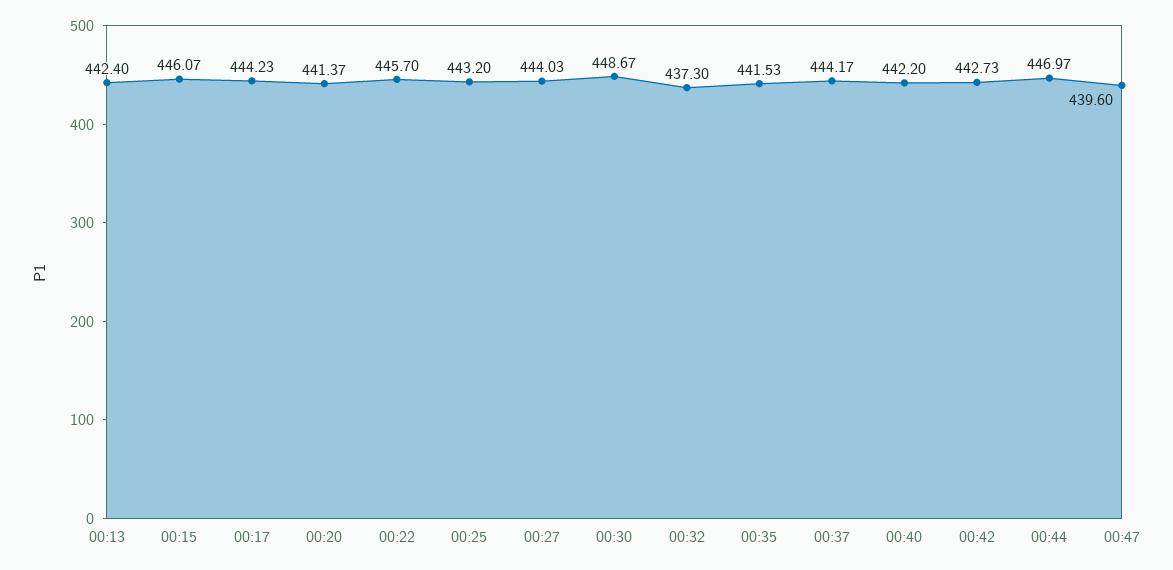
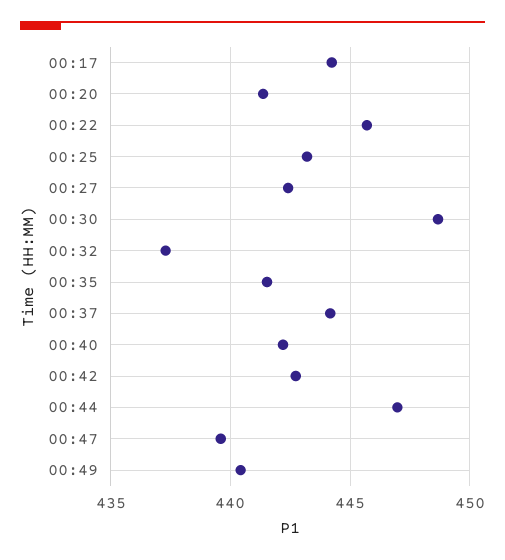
00:13: 442.4 -> none
00:15: 446.07 -> none
00:27: 444.03 -> 442.5
00:49: none -> 440.5

